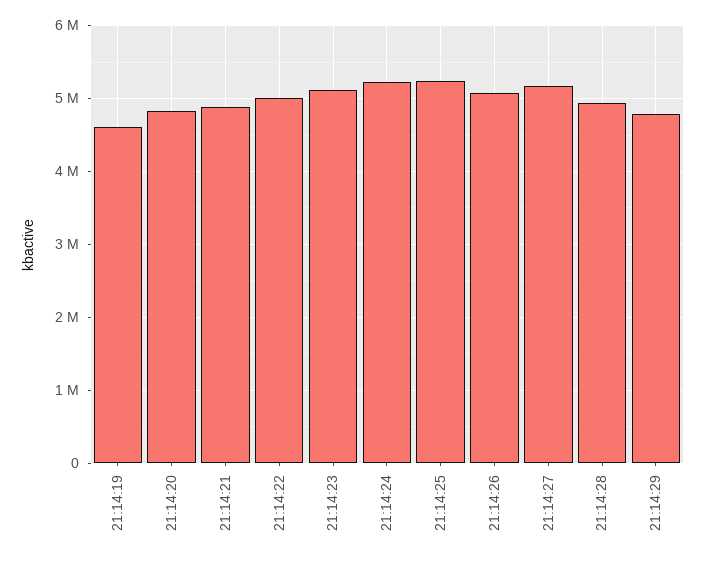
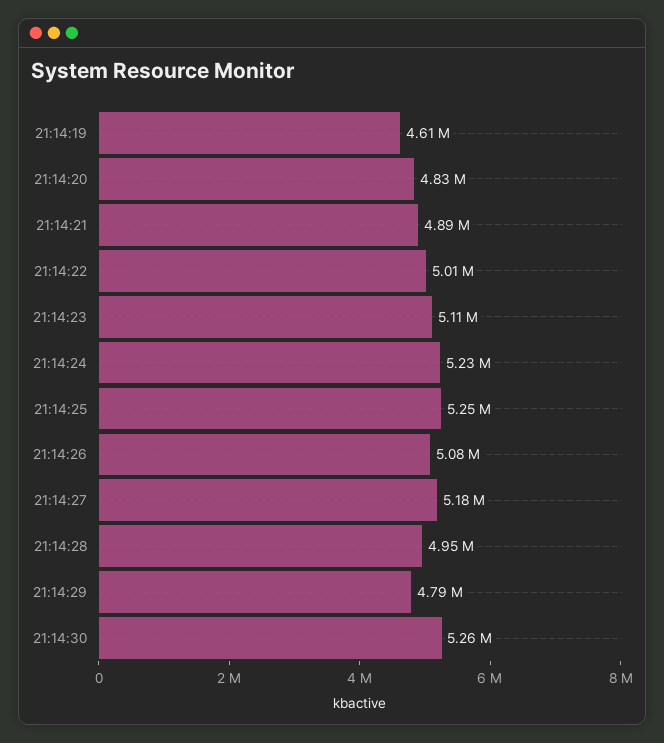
21:14:30: none -> 5260000

